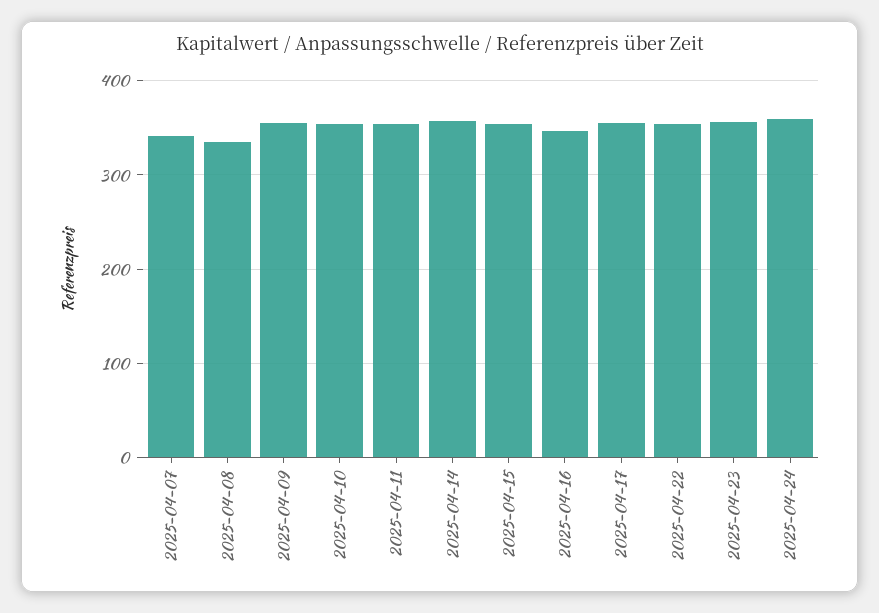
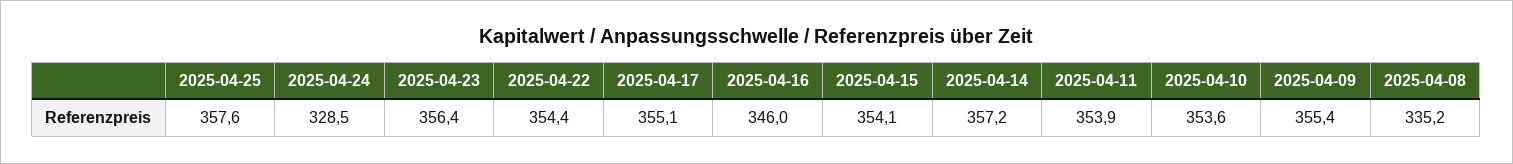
2025-04-07: 340 -> none
2025-04-24: 360 -> 328.5
2025-04-25: none -> 357.6

